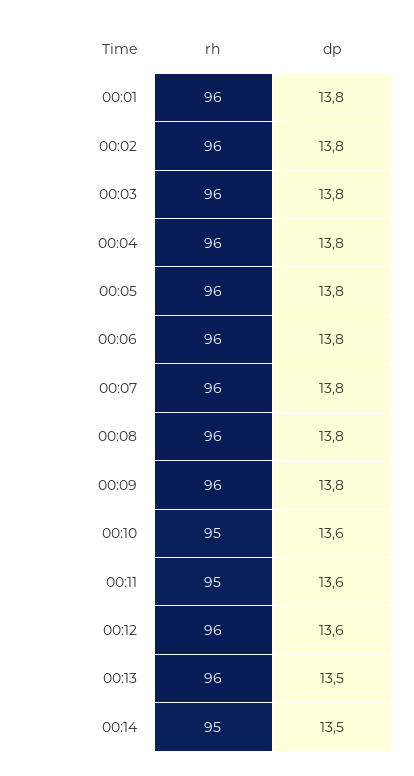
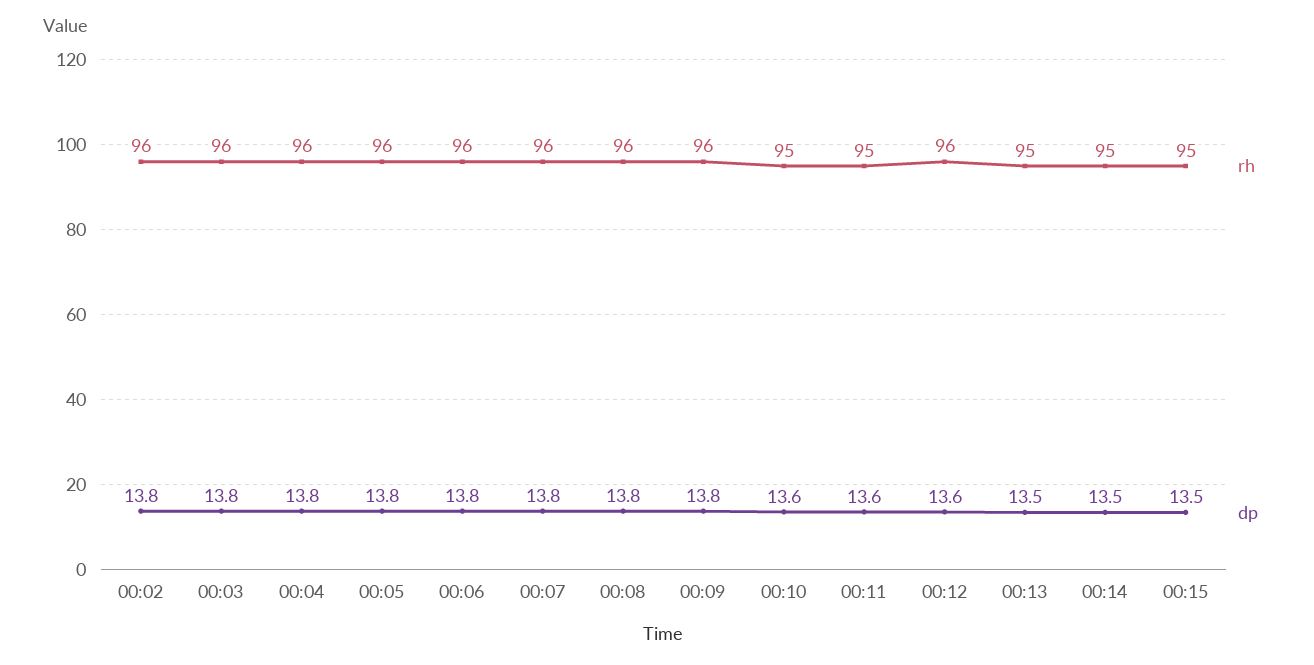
rh, 00:01: 96 -> none
dp, 00:01: 13.8 -> none
rh, 00:13: 96 -> 95
rh, 00:15: none -> 95
dp, 00:15: none -> 13.5

